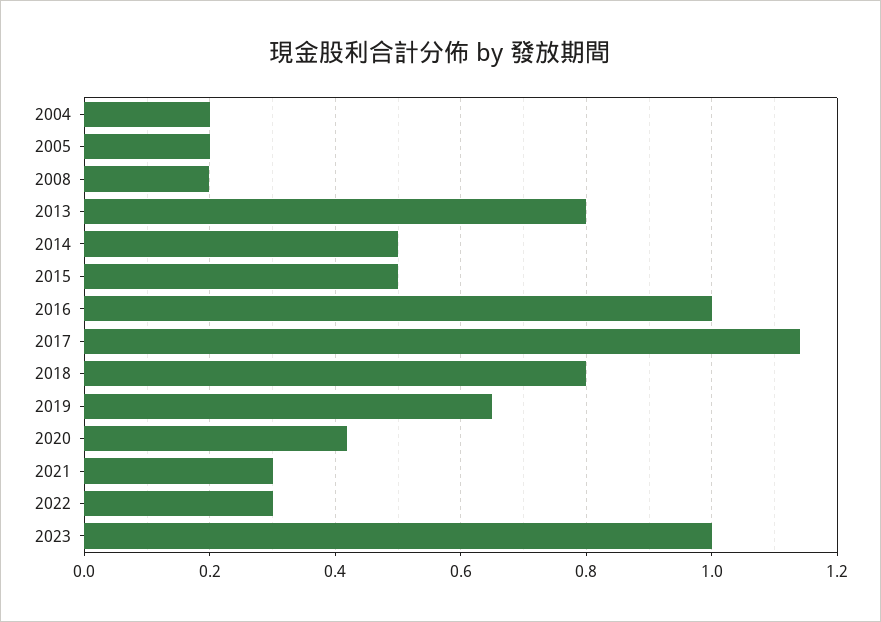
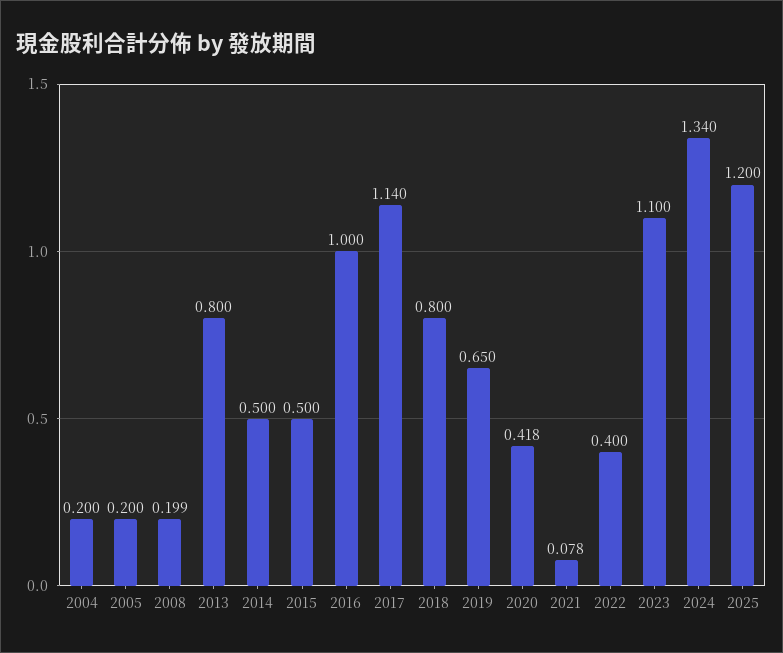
2021: 0.3 -> 0.078
2022: 0.3 -> 0.4
2023: 1 -> 1.1
2024: none -> 1.34
2025: none -> 1.2

